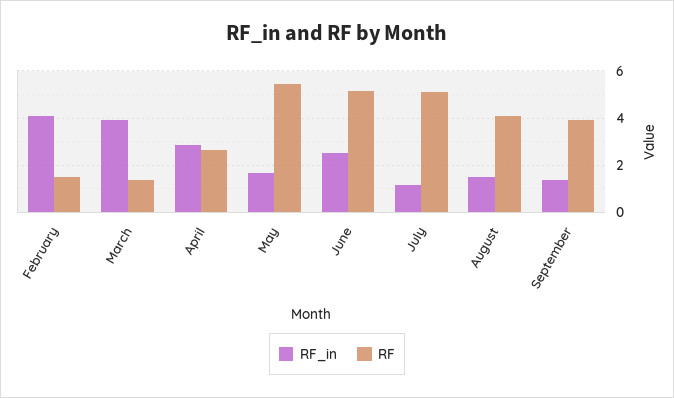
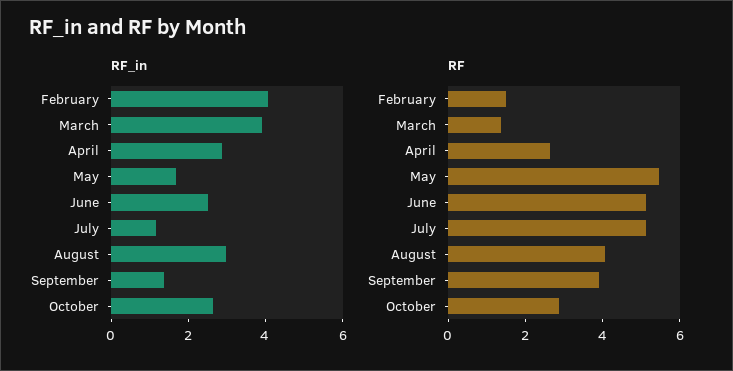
RF_in, August: 1.5 -> 3
RF_in, October: none -> 2.5
RF, October: none -> 3

